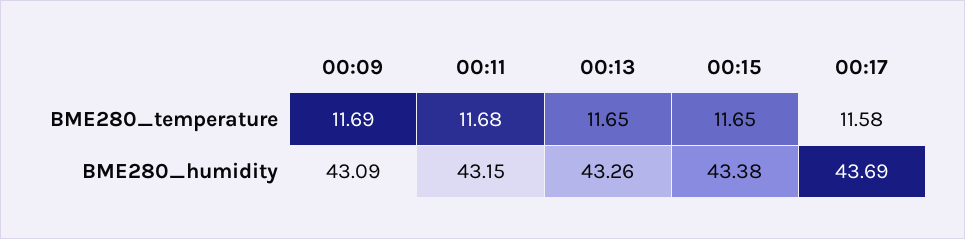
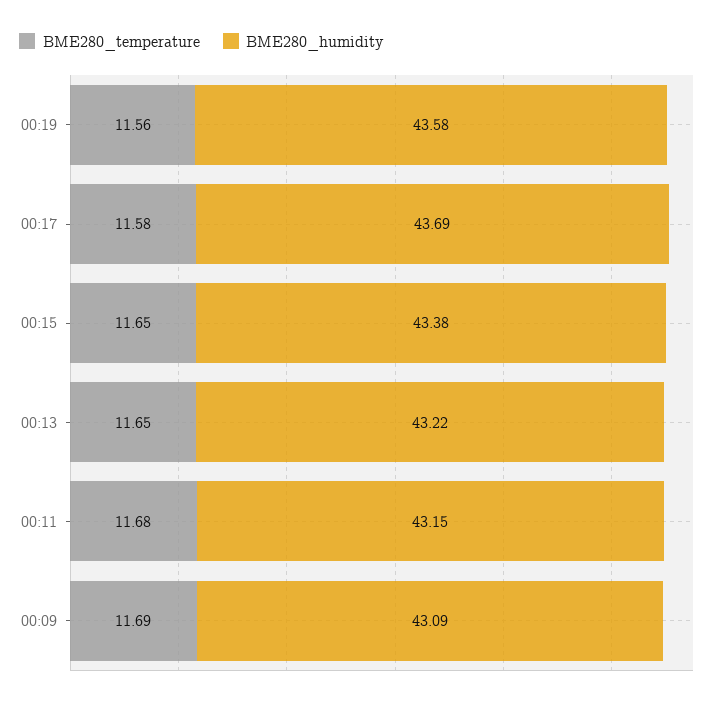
BME280_humidity, 00:13: 43.26 -> 43.22
BME280_temperature, 00:19: none -> 11.56
BME280_humidity, 00:19: none -> 43.58

